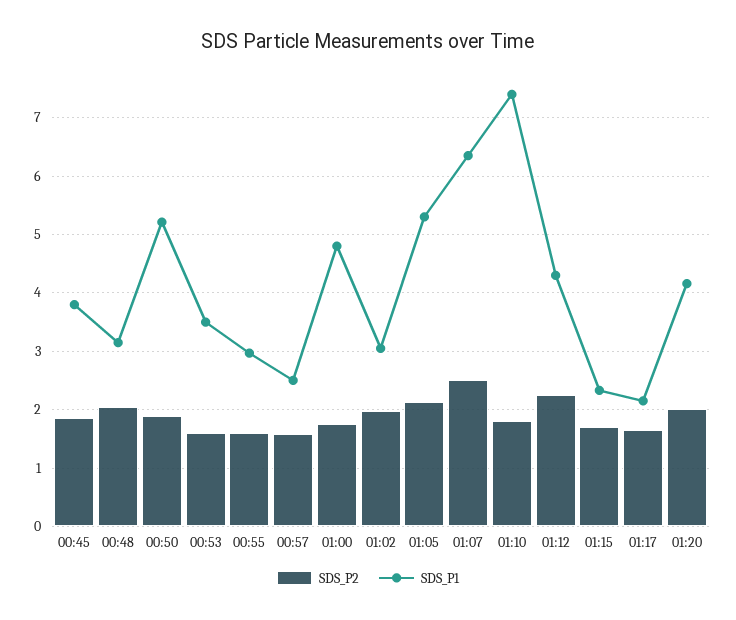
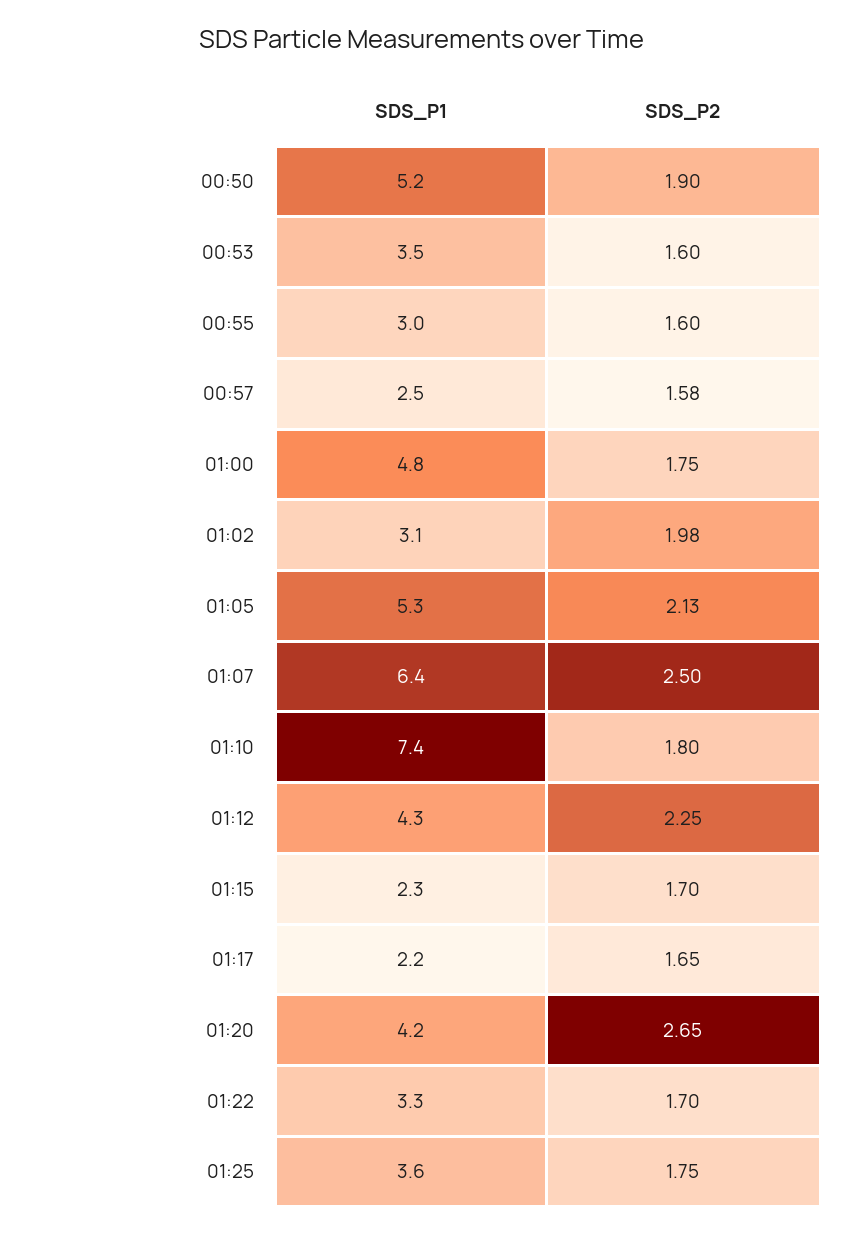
SDS_P2, 00:45: 1.8 -> none
SDS_P1, 00:45: 3.8 -> none
SDS_P2, 00:48: 2 -> none
SDS_P1, 00:48: 3.2 -> none
SDS_P2, 01:20: 2 -> 2.65
SDS_P1, 01:22: none -> 3.3
SDS_P2, 01:22: none -> 1.7
SDS_P1, 01:25: none -> 3.6
SDS_P2, 01:25: none -> 1.75

